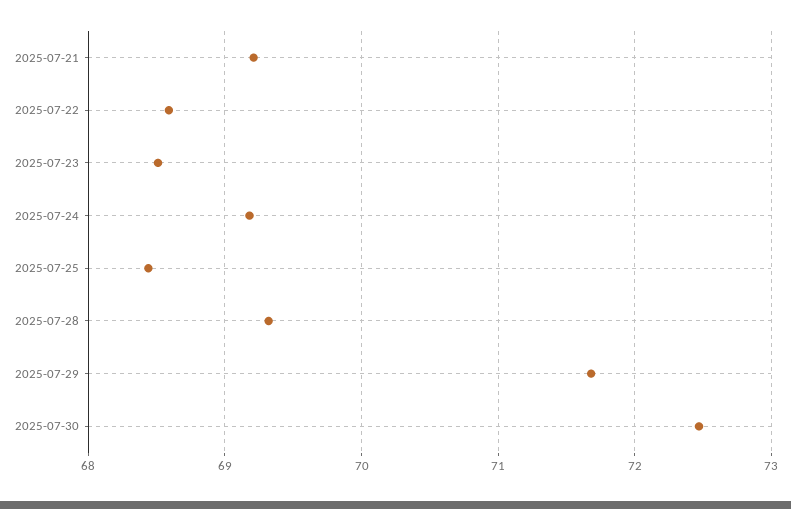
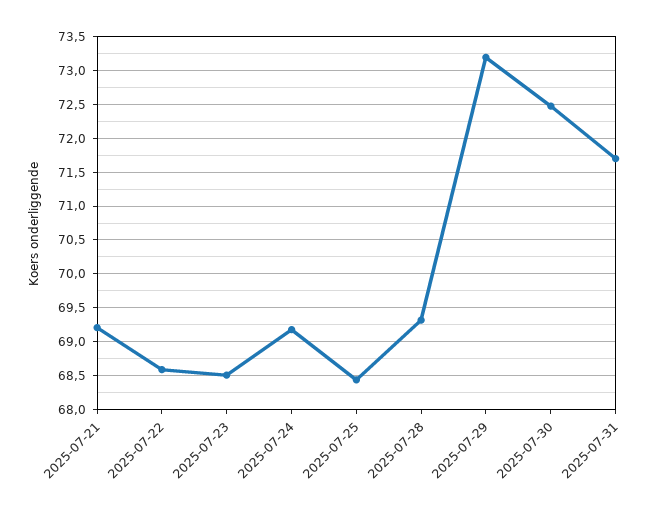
2025-07-29: 71.7 -> 73.2
2025-07-31: none -> 71.7

